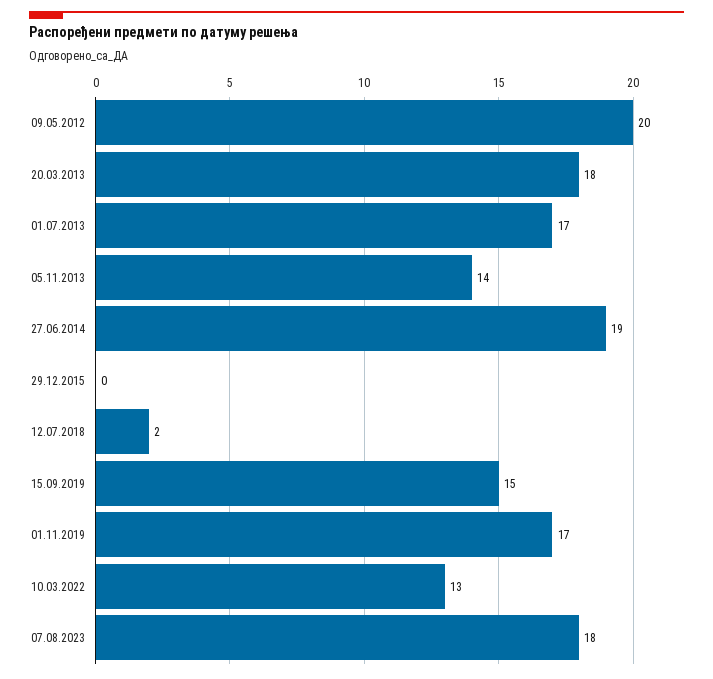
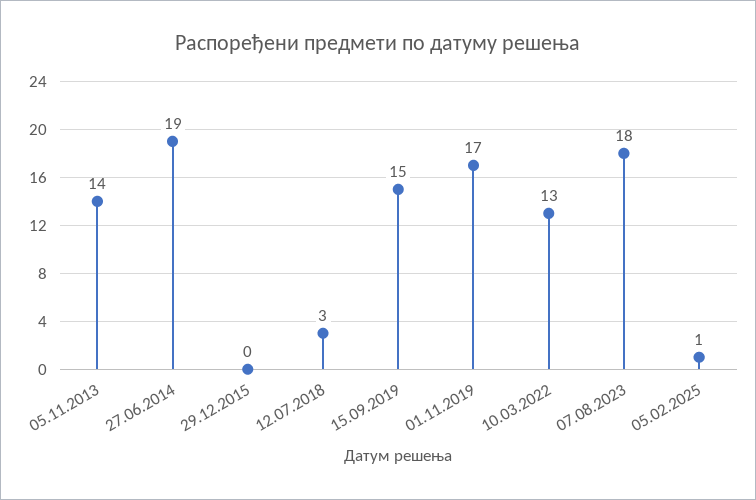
09.05.2012: 20 -> none
20.03.2013: 18 -> none
01.07.2013: 17 -> none
12.07.2018: 2 -> 3
05.02.2025: none -> 1

